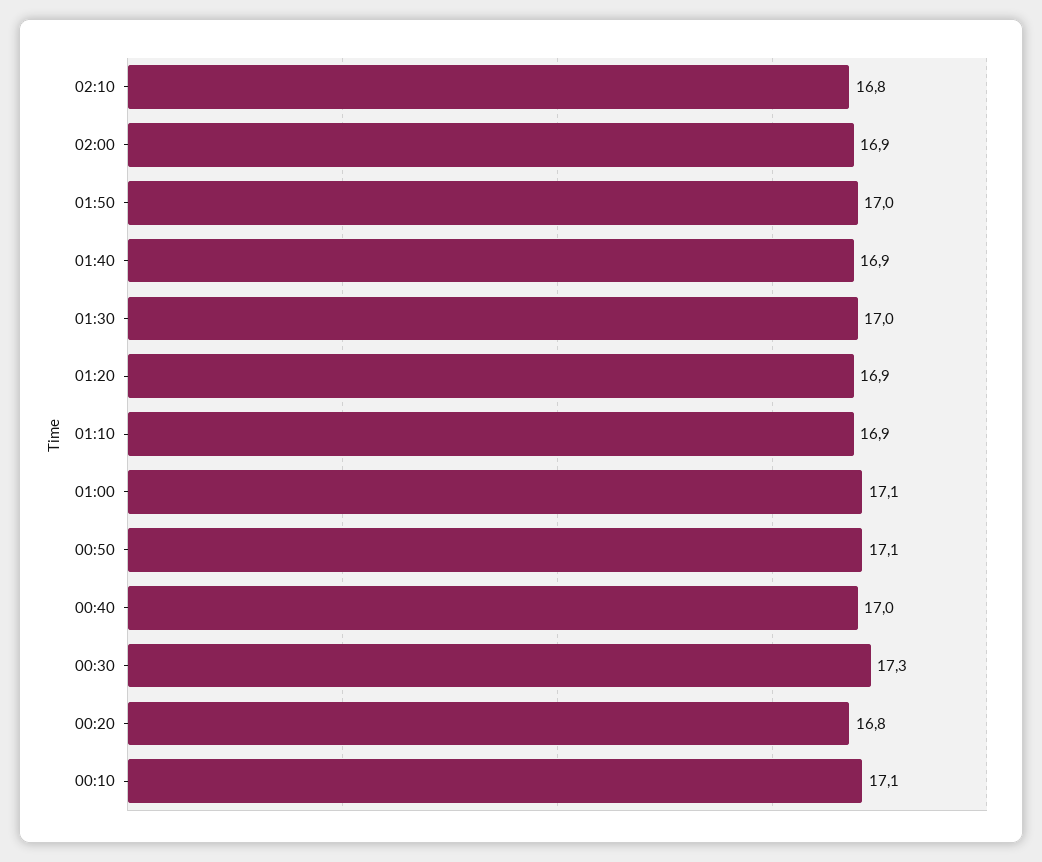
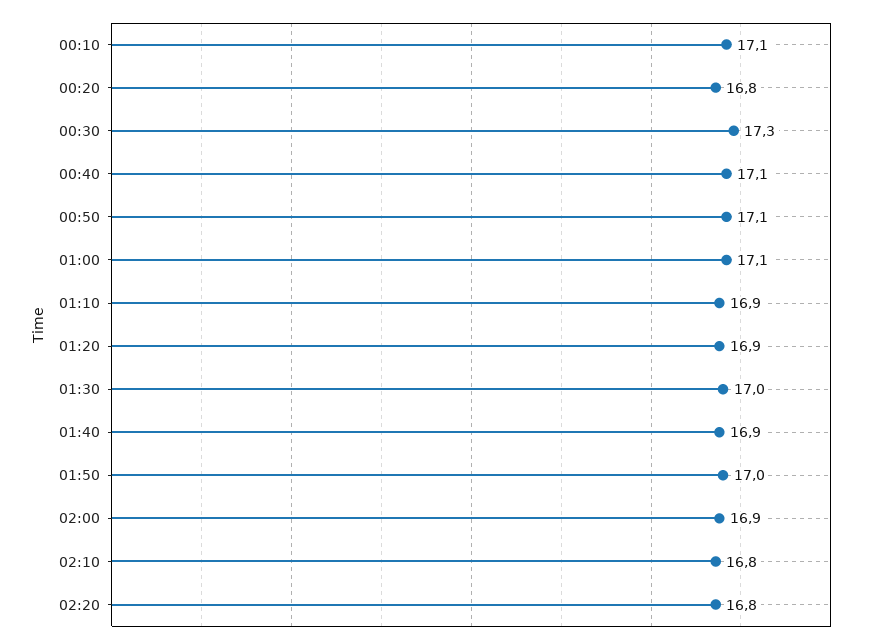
00:40: 17 -> 17.1
02:20: none -> 16.8

